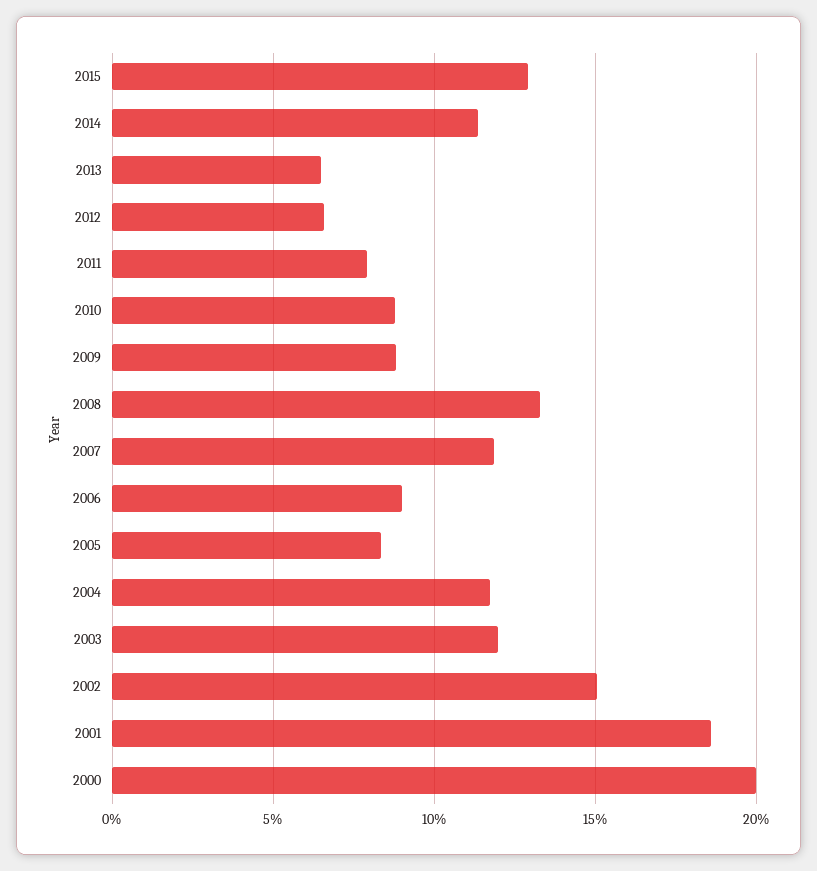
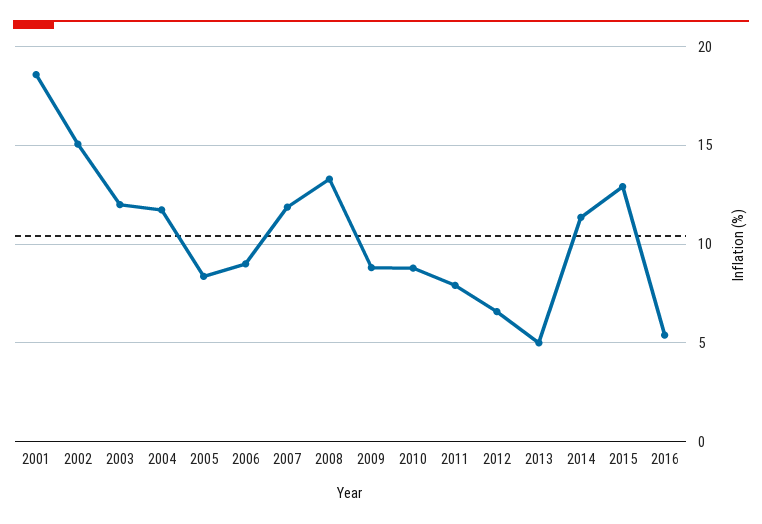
2013: 6.5 -> 5
2000: 20 -> none
2016: none -> 5.5

